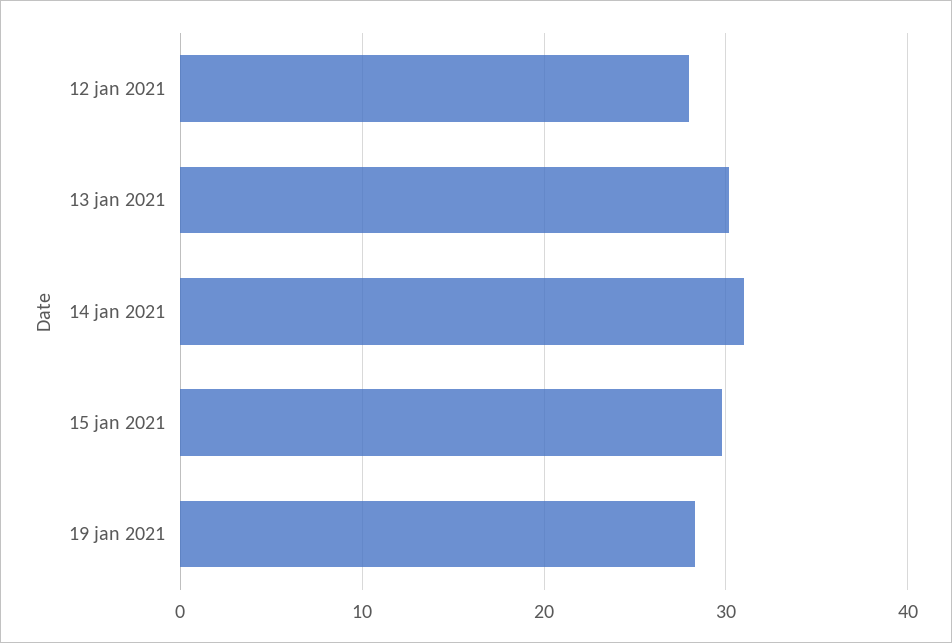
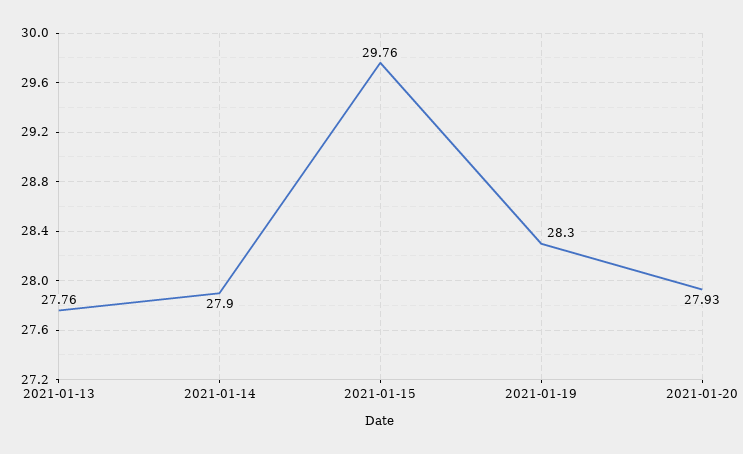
12 jan 2021: 28 -> none
13 jan 2021: 30 -> 27.76
14 jan 2021: 31 -> 27.9
2021-01-20: none -> 27.93

